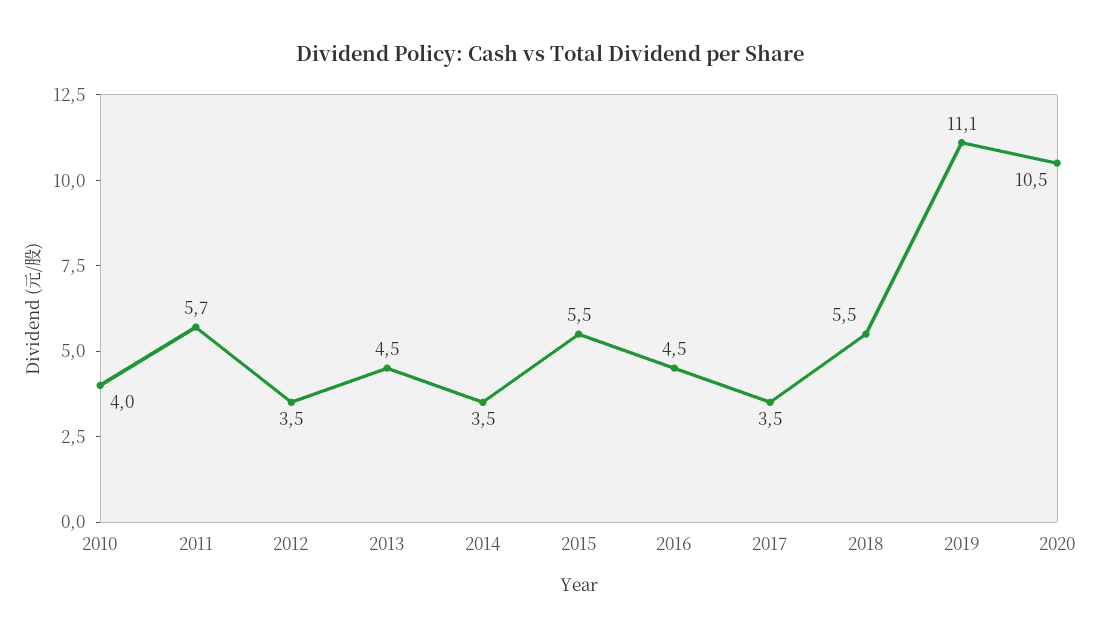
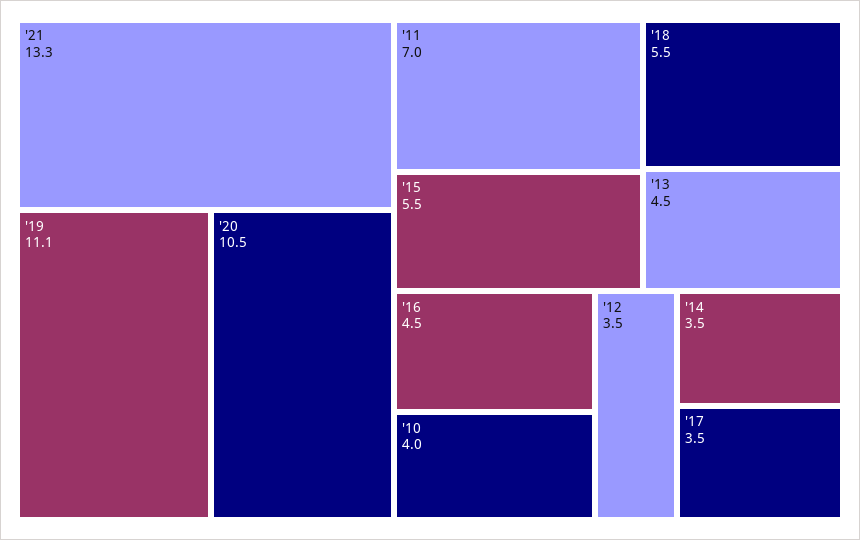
2011: 5.7 -> 7
'21: none -> 13.3

